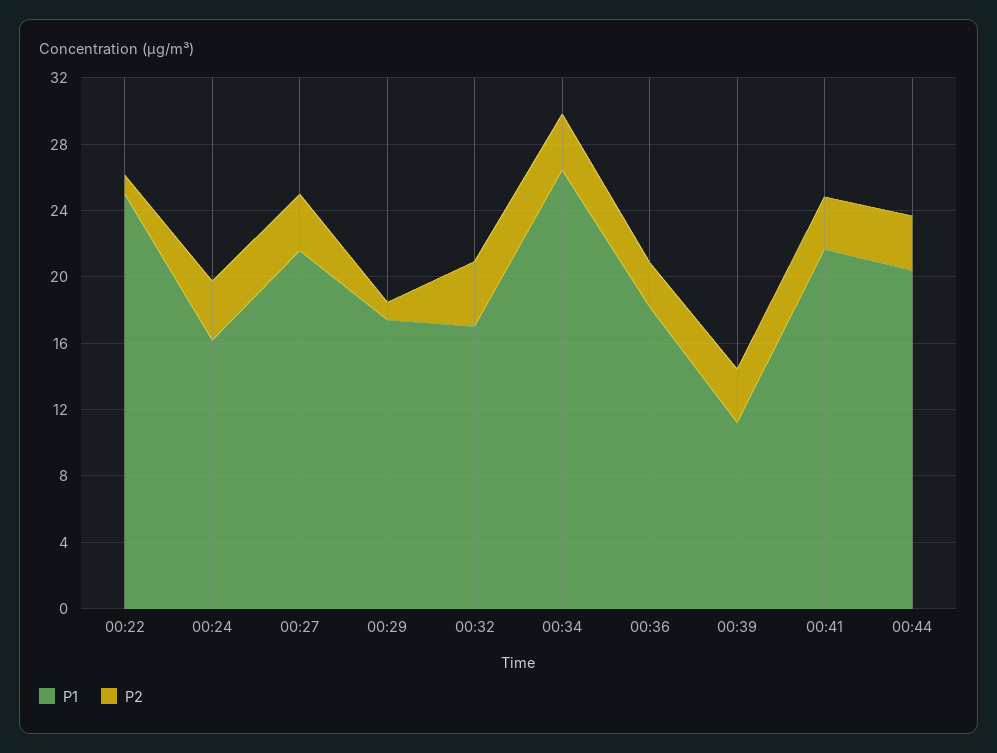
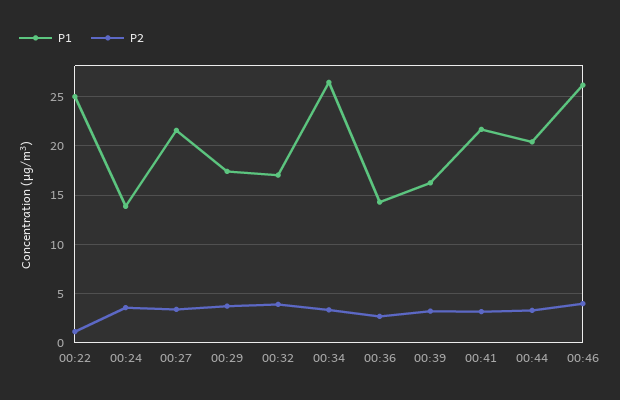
P1, 00:24: 16 -> 14
P2, 00:29: 1 -> 4
P1, 00:36: 18 -> 14
P1, 00:39: 11 -> 16
P1, 00:46: none -> 26
P2, 00:46: none -> 4

